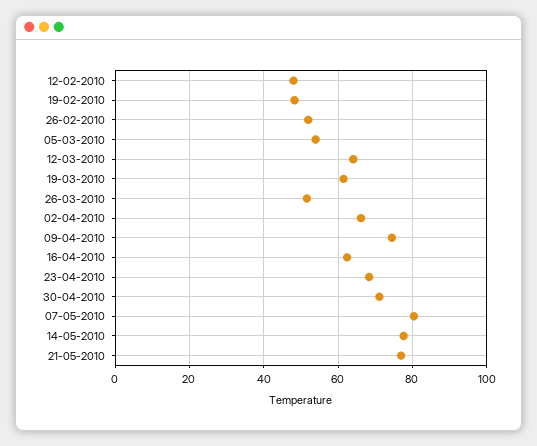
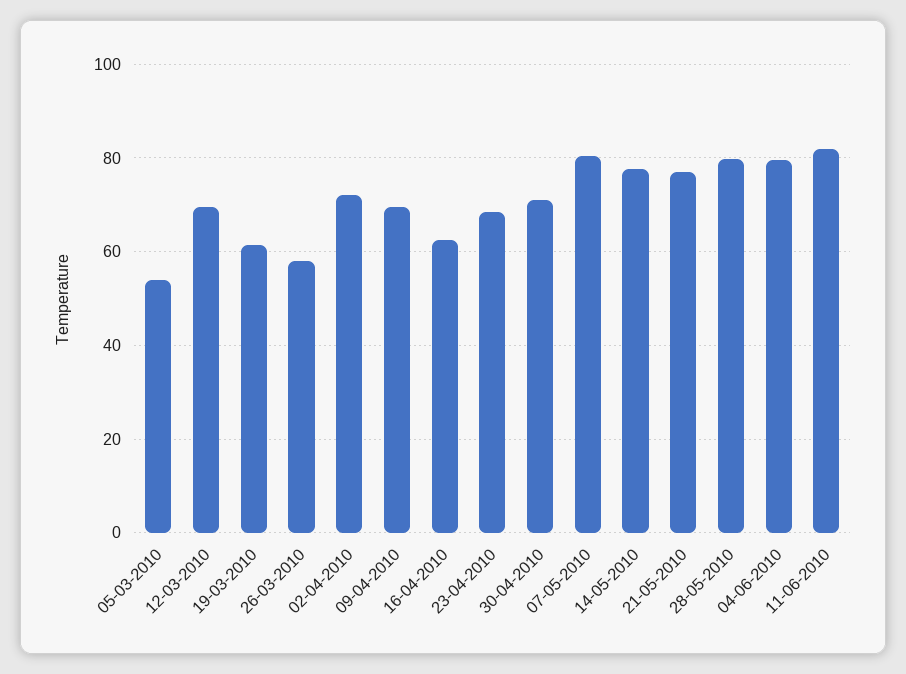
12-02-2010: 48 -> none
19-02-2010: 48 -> none
26-02-2010: 52 -> none
12-03-2010: 64 -> 70
26-03-2010: 52 -> 58
02-04-2010: 66 -> 72
09-04-2010: 74 -> 70
28-05-2010: none -> 80
04-06-2010: none -> 80
11-06-2010: none -> 82

